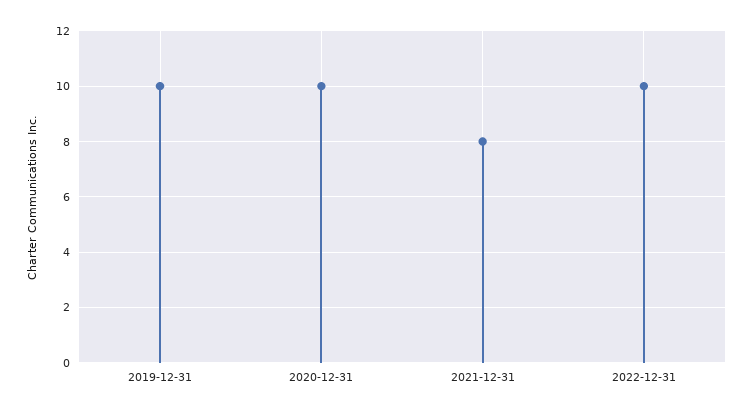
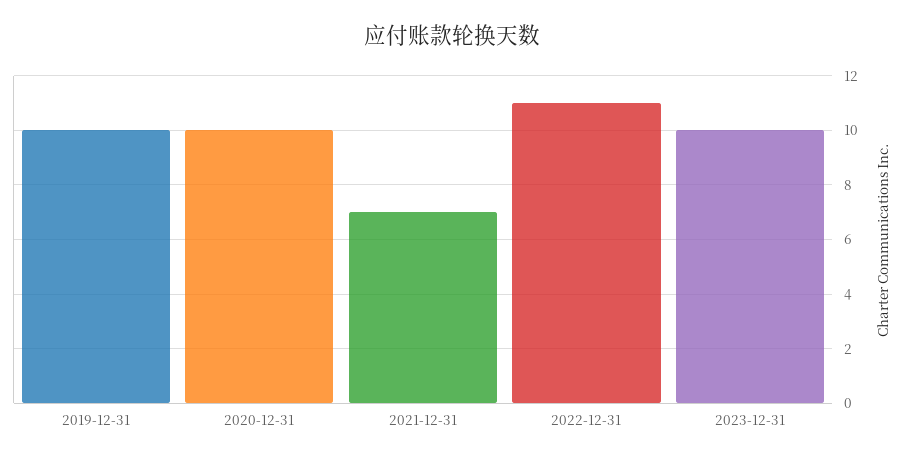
2021-12-31: 8 -> 7
2022-12-31: 10 -> 11
2023-12-31: none -> 10

